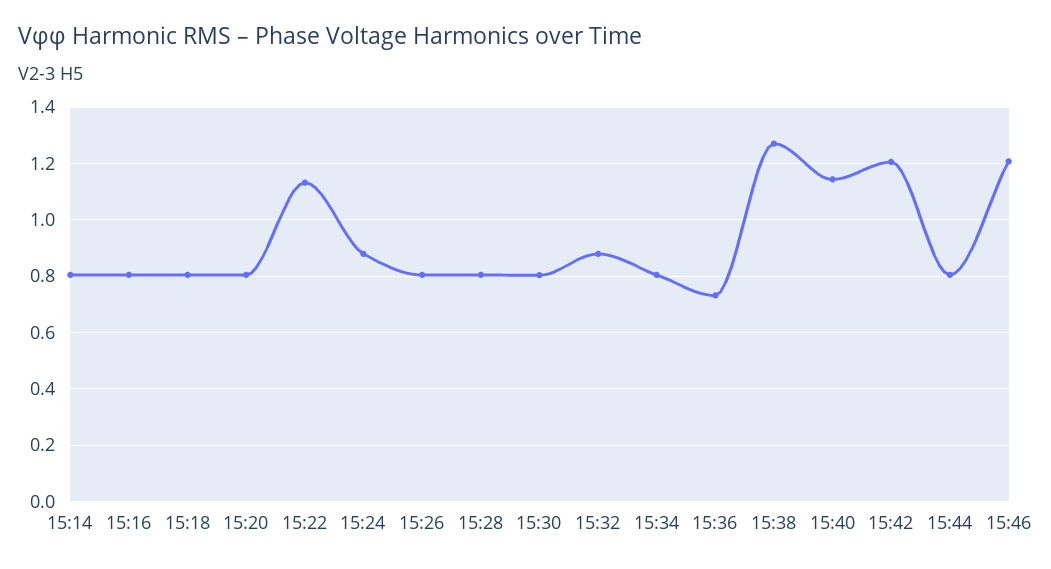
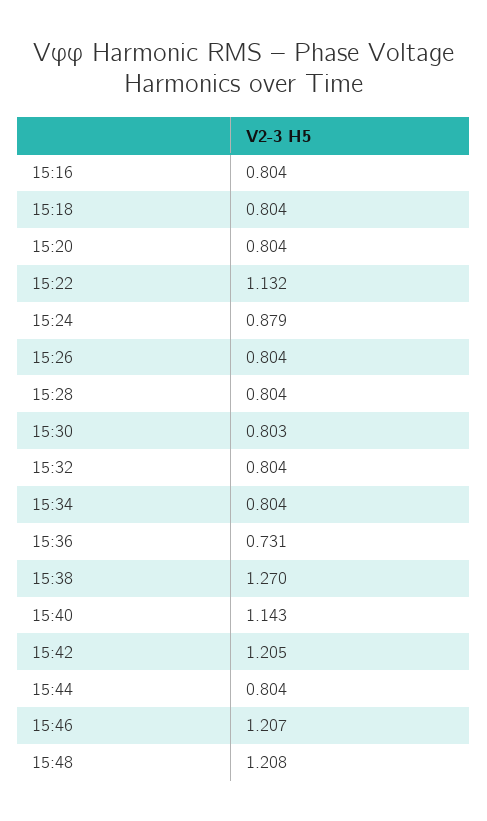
15:14: 0.8 -> none
15:32: 0.875 -> 0.804
15:48: none -> 1.208

